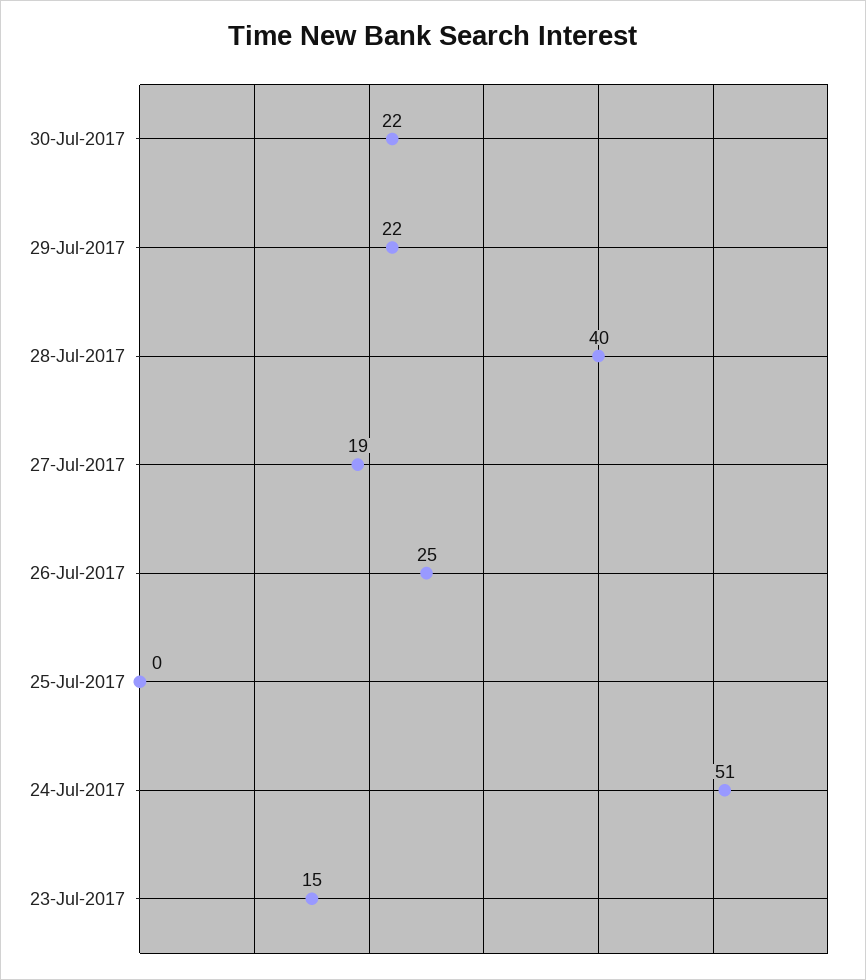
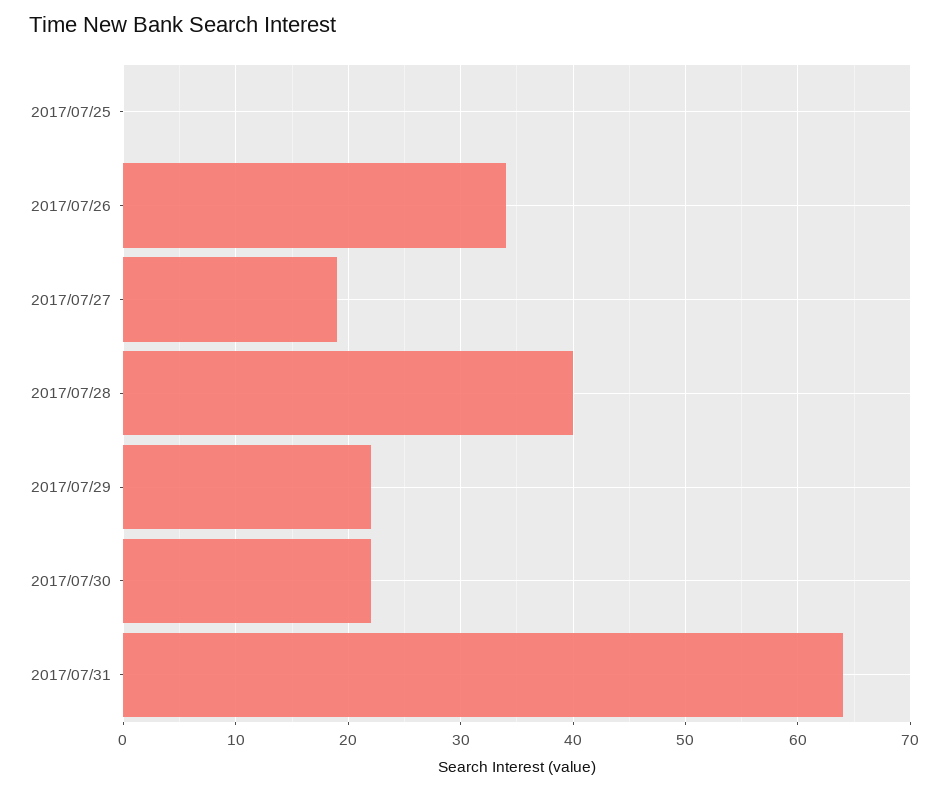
26-Jul-2017: 25 -> 34
24-Jul-2017: 51 -> none
23-Jul-2017: 15 -> none
2017/07/31: none -> 64

